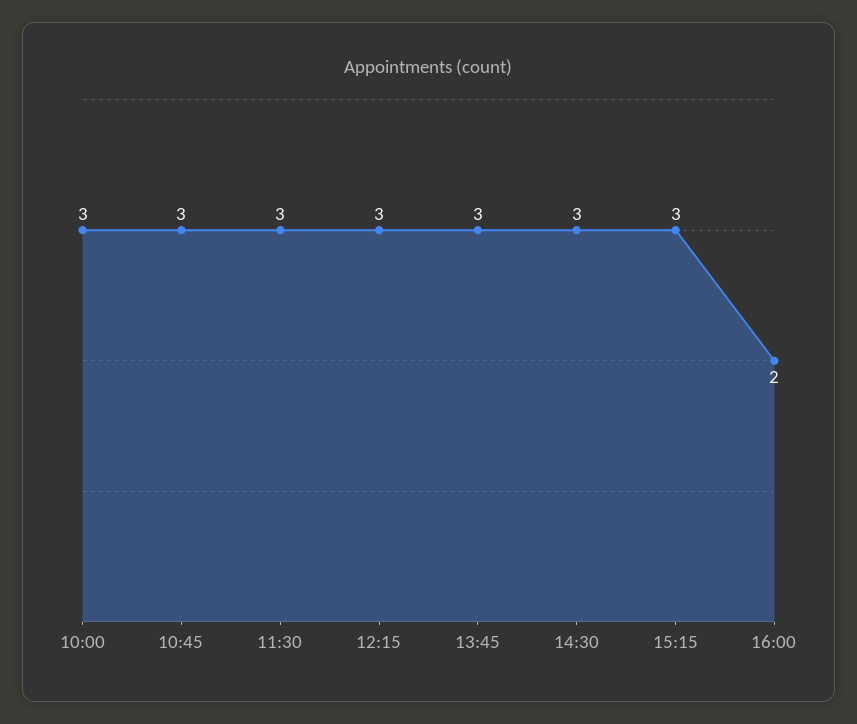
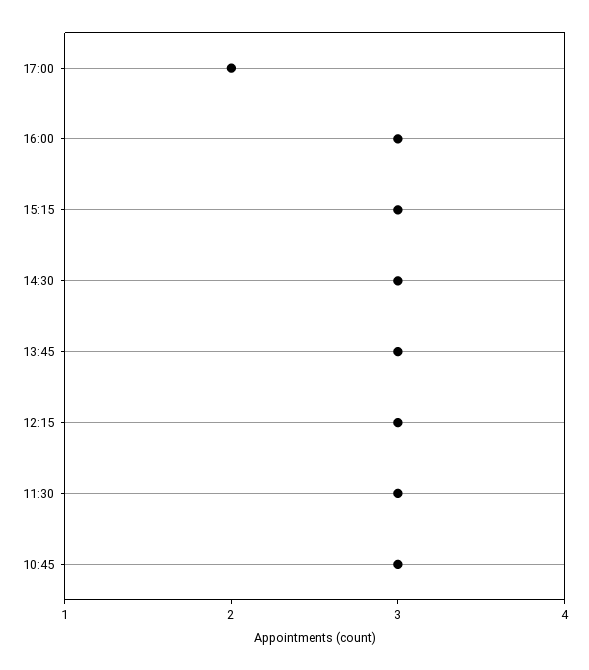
10:00: 3 -> none
16:00: 2 -> 3
17:00: none -> 2

